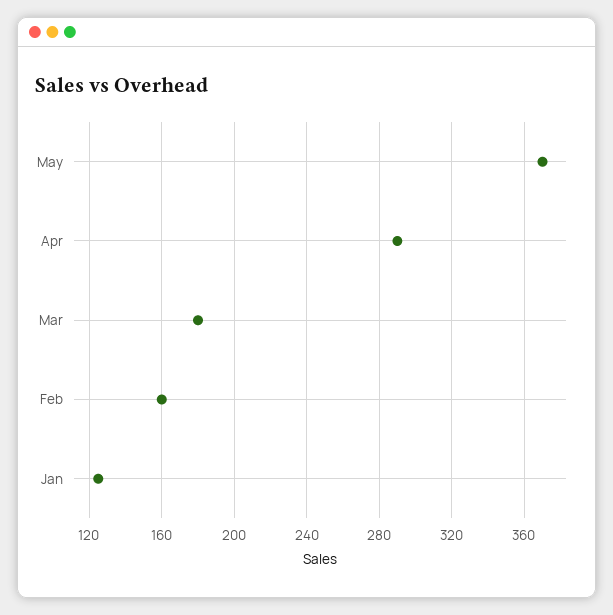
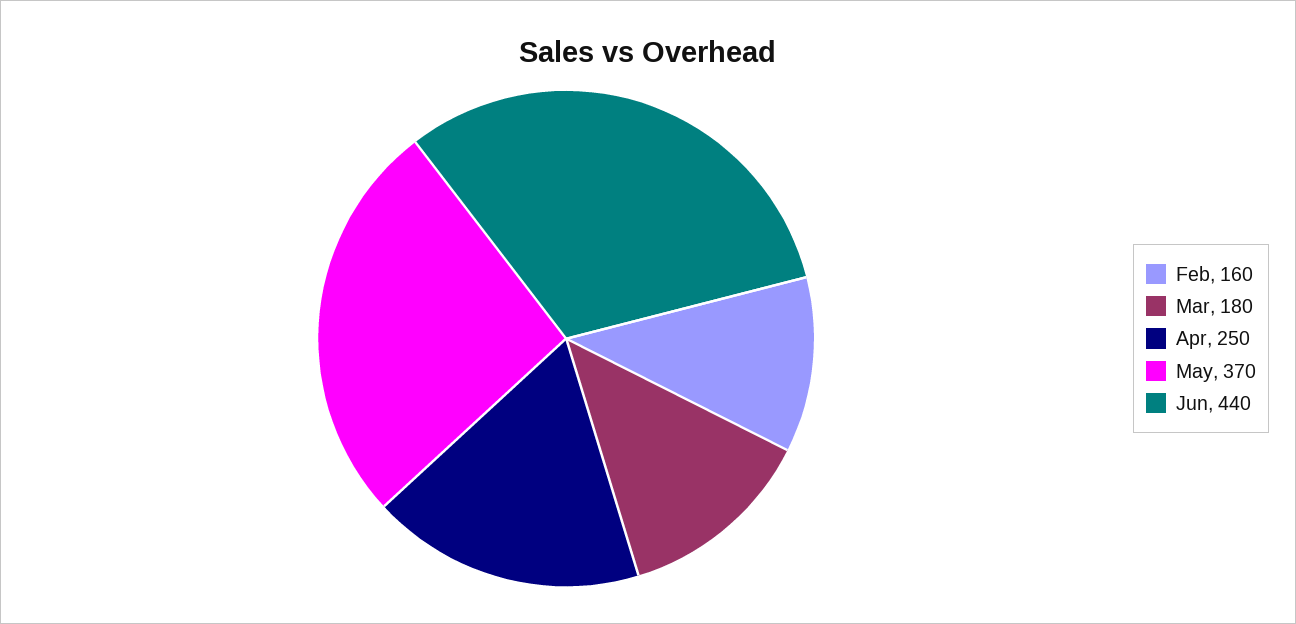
Apr: 290 -> 250
Jan: 125 -> none
Jun: none -> 440

